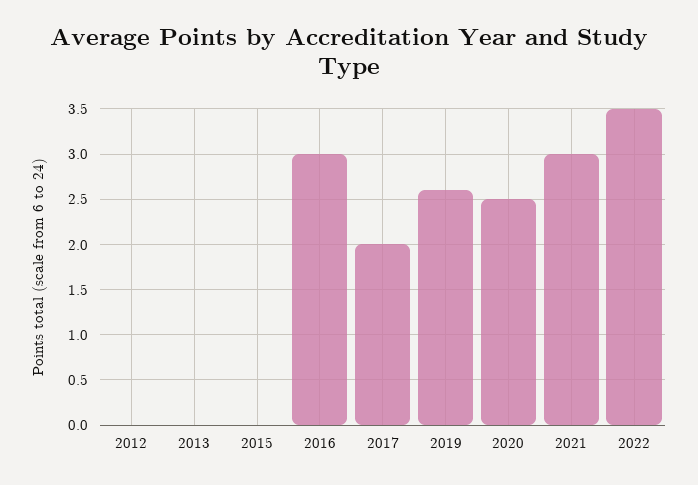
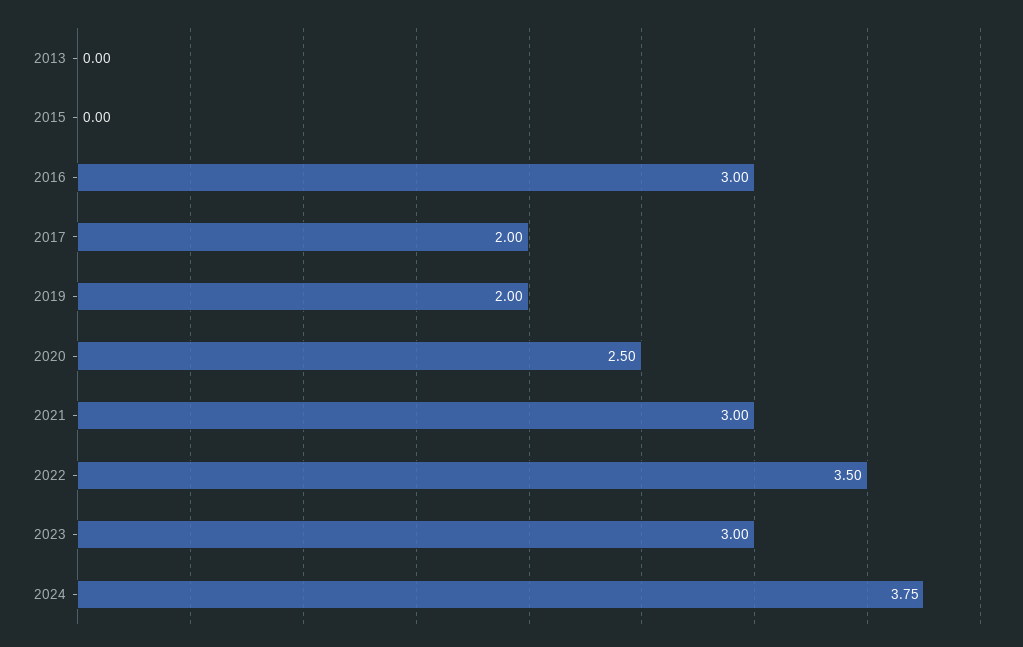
2012: 0 -> none
2019: 2.6 -> 2
2023: none -> 3
2024: none -> 3.75

